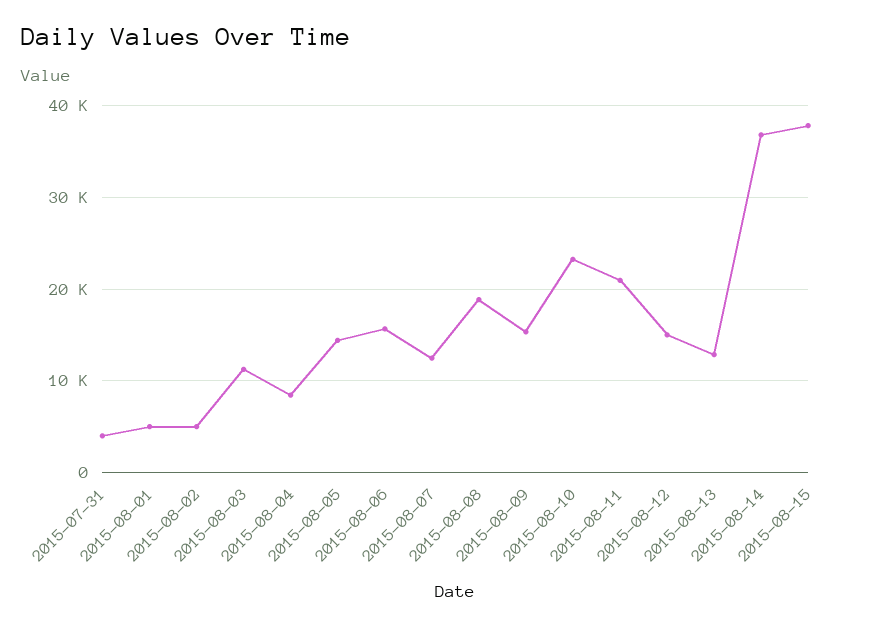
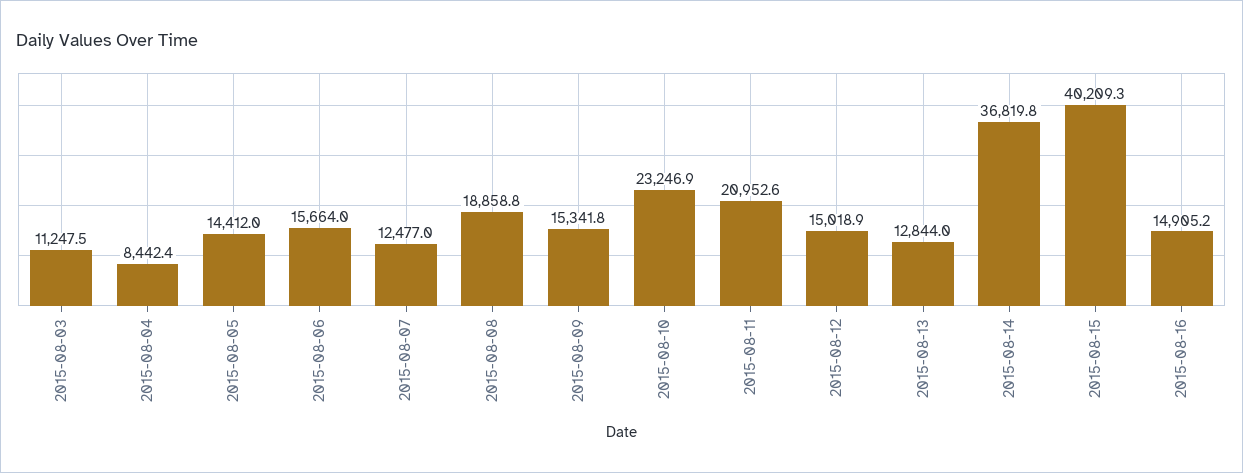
2015-07-31: 4000 -> none
2015-08-01: 5000 -> none
2015-08-02: 5000 -> none
2015-08-15: 38000 -> 40209.3
2015-08-16: none -> 14905.2

